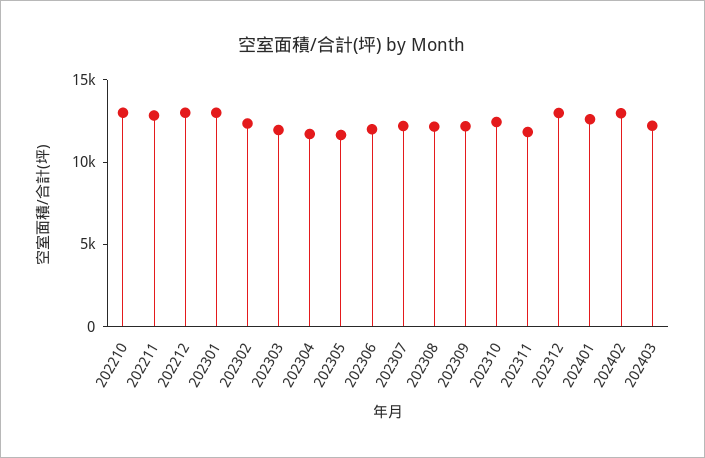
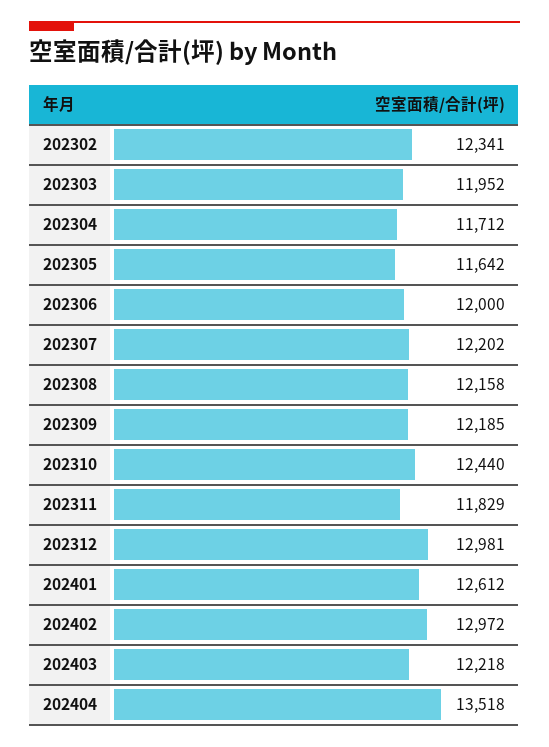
202210: 13000 -> none
202211: 13000 -> none
202212: 13000 -> none
202301: 13000 -> none
202404: none -> 13518

